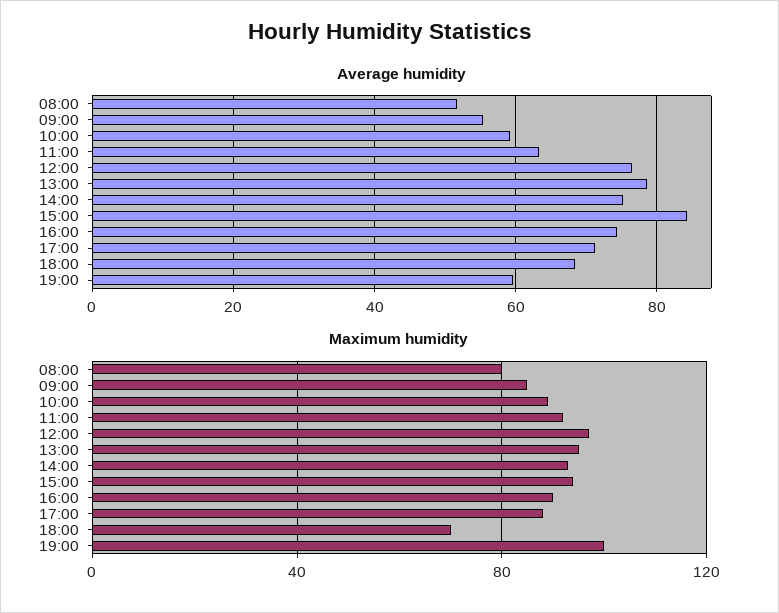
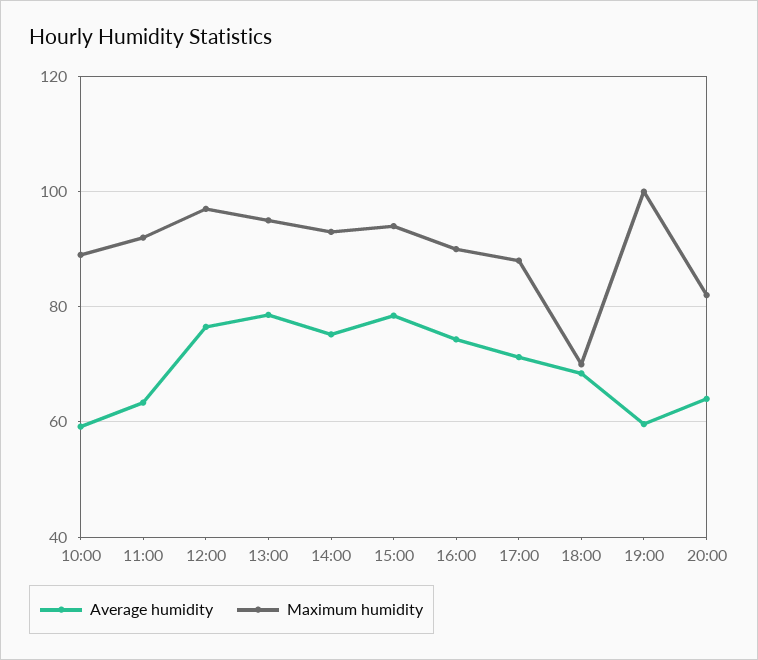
Average humidity, 08:00: 52 -> none
Average humidity, 09:00: 56 -> none
Average humidity, 15:00: 84 -> 78
Maximum humidity, 08:00: 80 -> none
Maximum humidity, 09:00: 85 -> none
Average humidity, 20:00: none -> 64
Maximum humidity, 20:00: none -> 82

